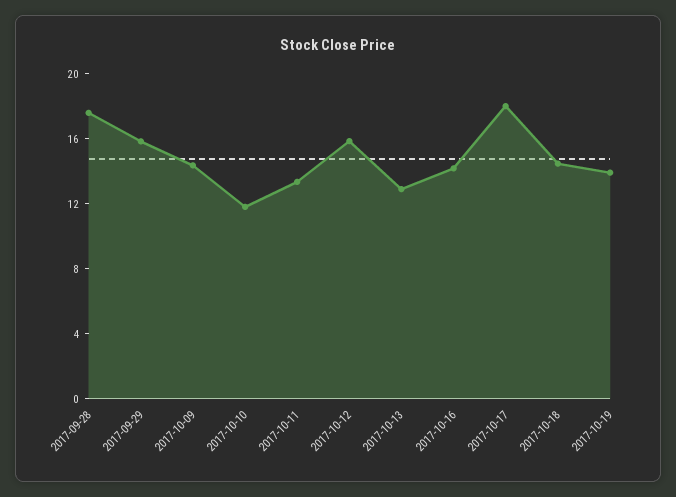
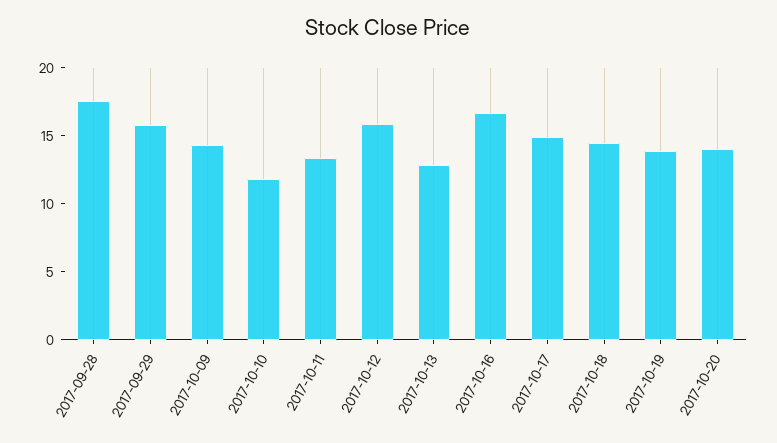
2017-10-16: 14 -> 17
2017-10-17: 18 -> 15
2017-10-20: none -> 14

